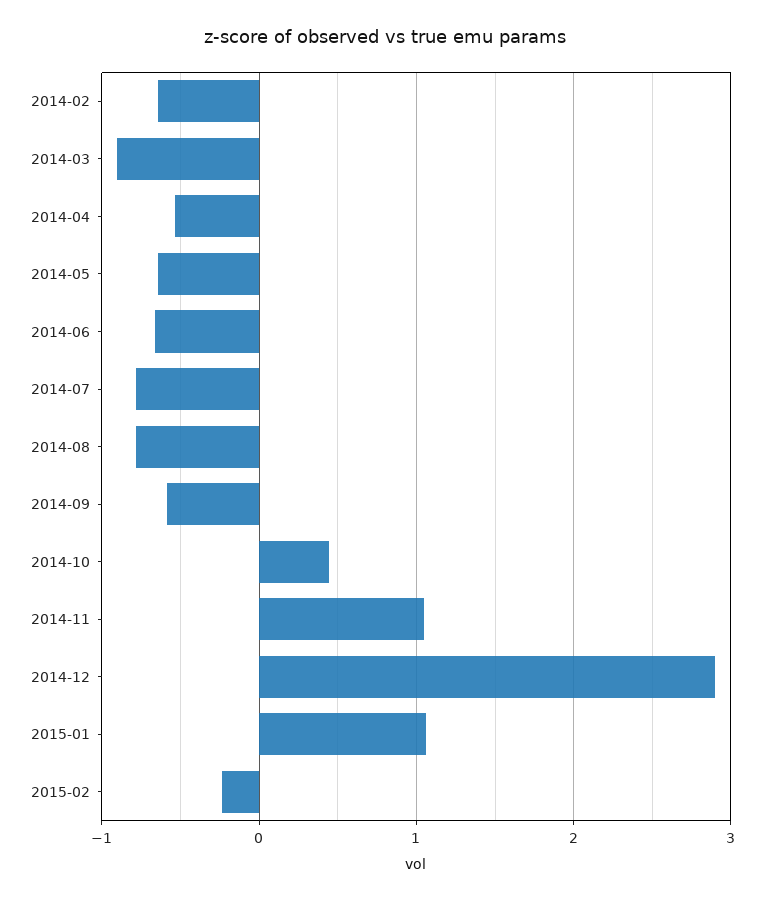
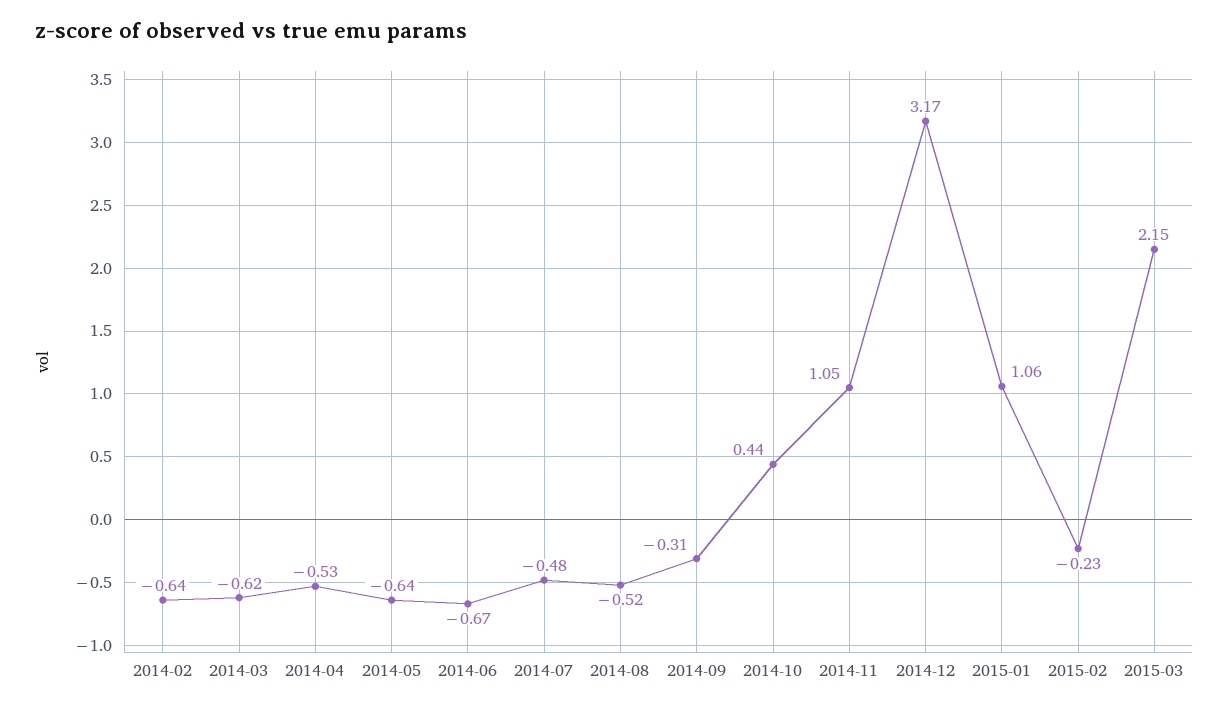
2014-03: -0.9 -> -0.62
2014-07: -0.8 -> -0.48
2014-08: -0.8 -> -0.52
2014-09: -0.6 -> -0.31
2014-12: 2.9 -> 3.17
2015-03: none -> 2.15

